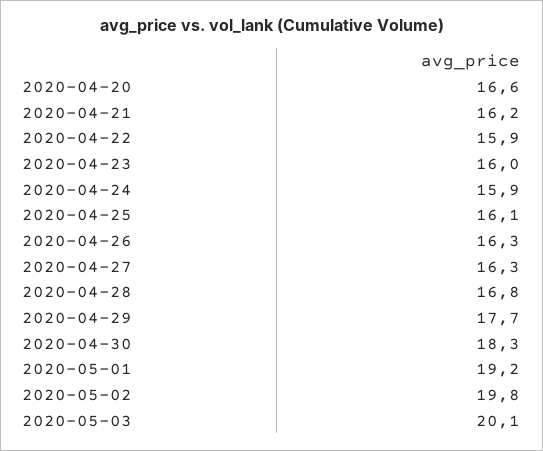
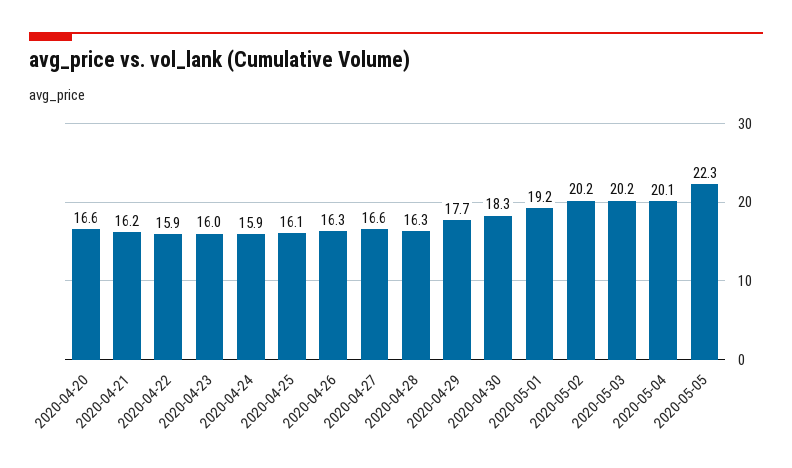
2020-04-27: 16.3 -> 16.6
2020-04-28: 16.8 -> 16.3
2020-05-02: 19.8 -> 20.2
2020-05-03: 20.1 -> 20.2
2020-05-04: none -> 20.1
2020-05-05: none -> 22.3

